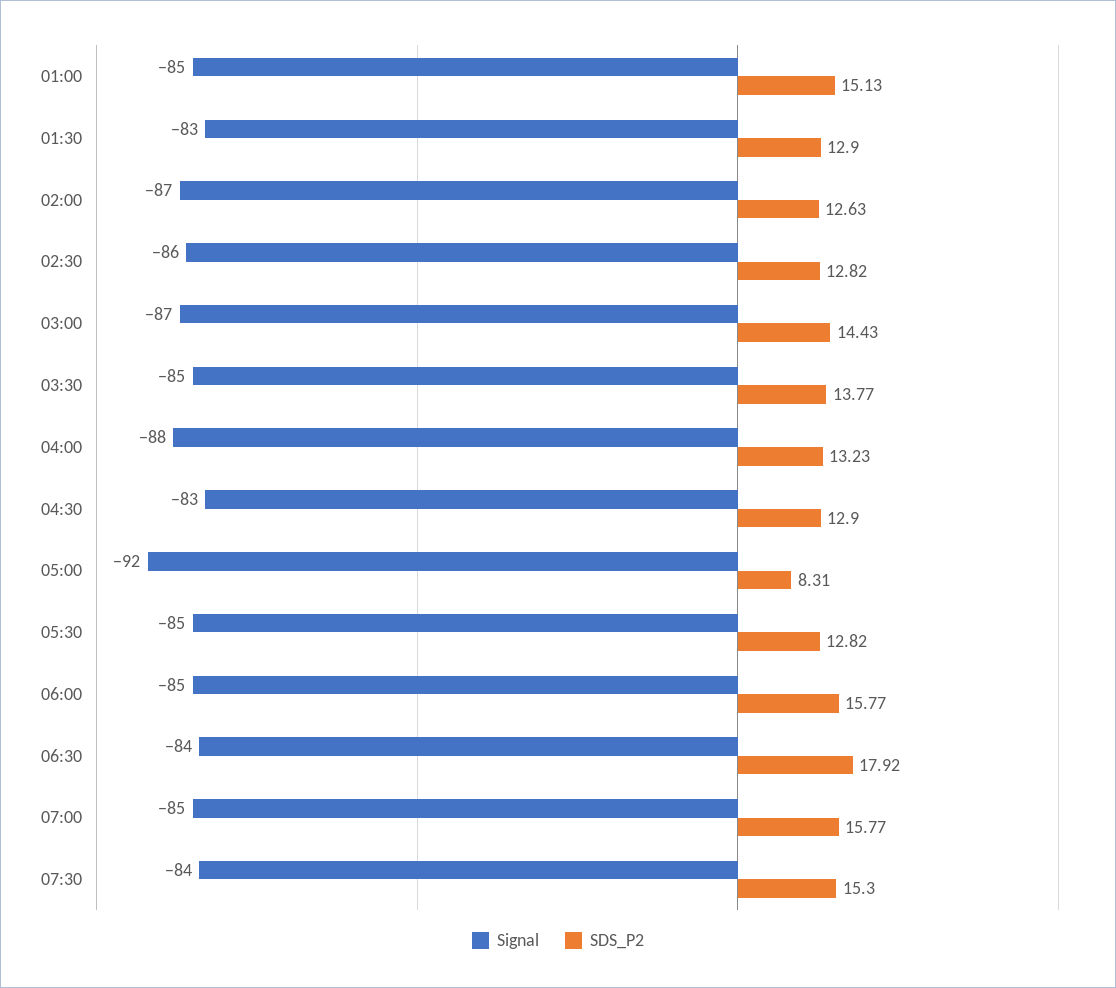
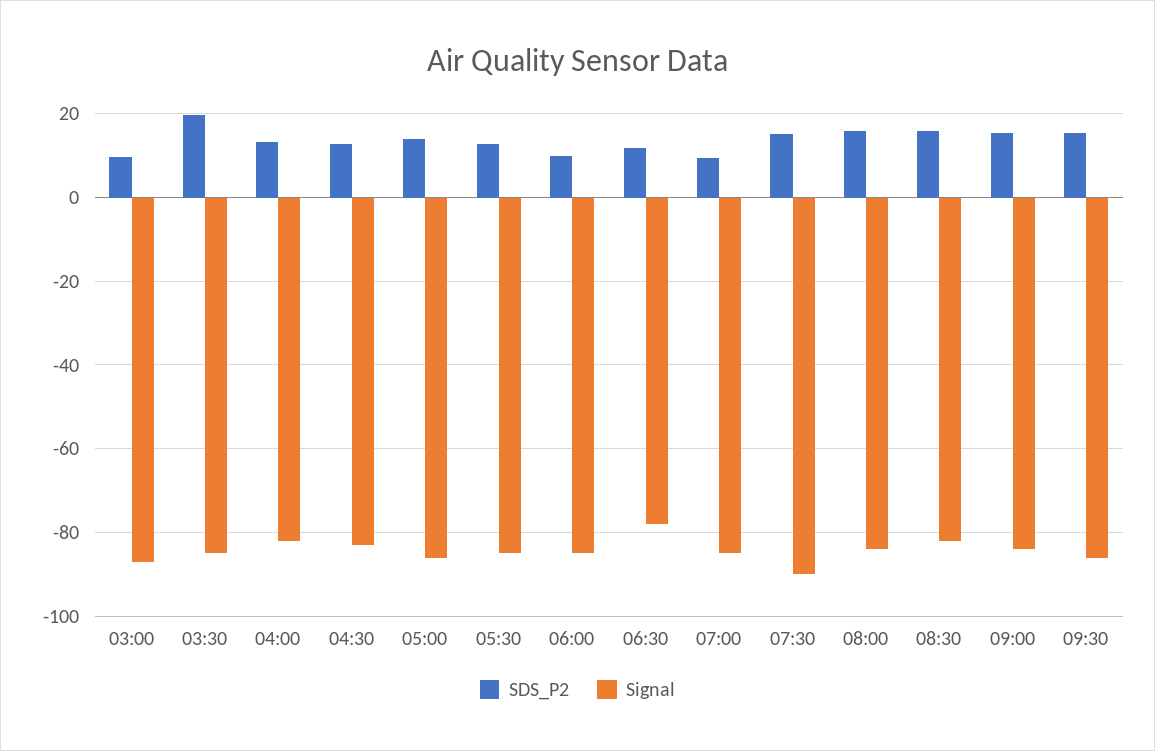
Signal, 01:00: -85 -> none
SDS_P2, 01:00: 15.13 -> none
Signal, 01:30: -83 -> none
SDS_P2, 01:30: 12.9 -> none
Signal, 02:00: -87 -> none
SDS_P2, 02:00: 12.63 -> none
Signal, 02:30: -86 -> none
SDS_P2, 02:30: 12.82 -> none
SDS_P2, 03:00: 14.43 -> 10
SDS_P2, 03:30: 13.77 -> 20
Signal, 04:00: -88 -> -82
Signal, 05:00: -92 -> -86
SDS_P2, 05:00: 8.31 -> 14
SDS_P2, 06:00: 15.77 -> 10
Signal, 06:30: -84 -> -78
SDS_P2, 06:30: 17.92 -> 12
SDS_P2, 07:00: 15.77 -> 10
Signal, 07:30: -84 -> -90
SDS_P2, 08:00: none -> 16
Signal, 08:00: none -> -84
SDS_P2, 08:30: none -> 16
Signal, 08:30: none -> -82
SDS_P2, 09:00: none -> 16
Signal, 09:00: none -> -84
SDS_P2, 09:30: none -> 16
Signal, 09:30: none -> -86

